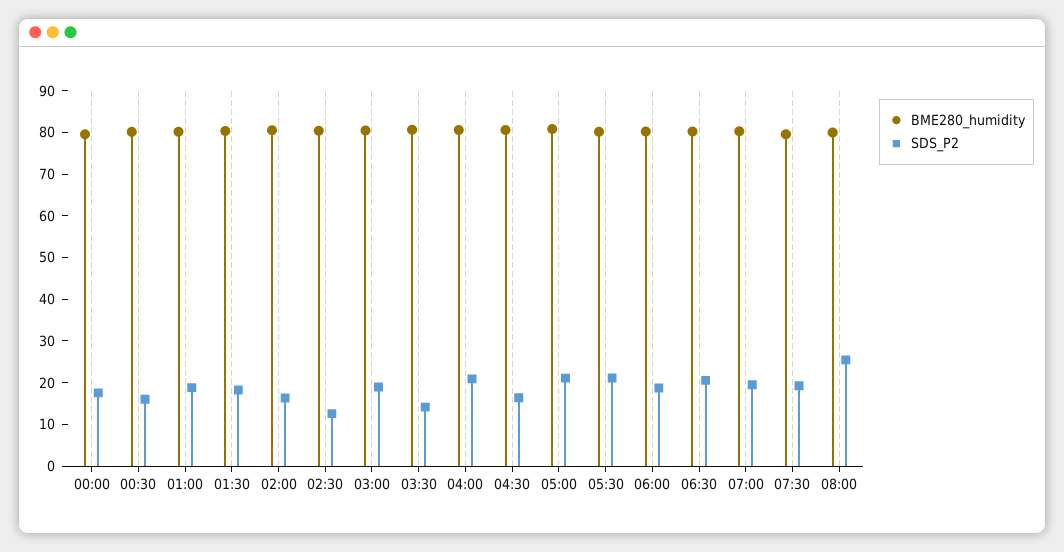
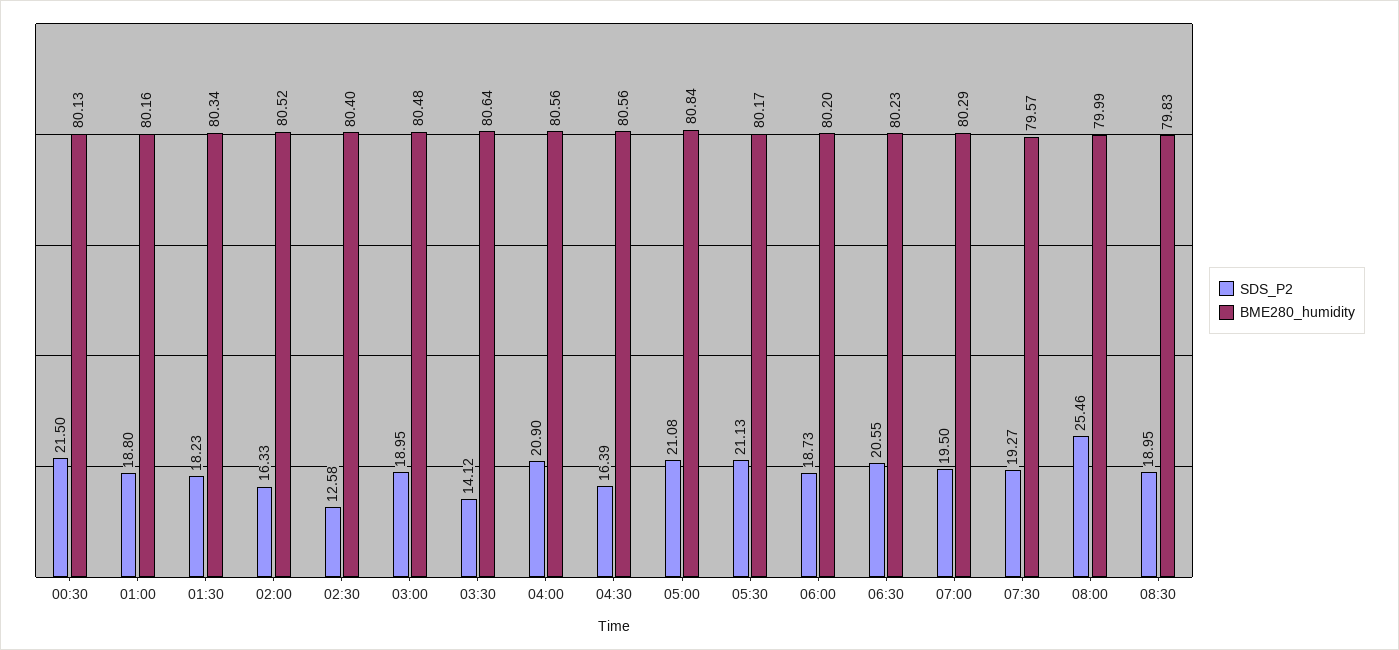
BME280_humidity, 00:00: 80 -> none
SDS_P2, 00:00: 18 -> none
SDS_P2, 00:30: 16 -> 21.5
SDS_P2, 08:30: none -> 18.95
BME280_humidity, 08:30: none -> 79.83

